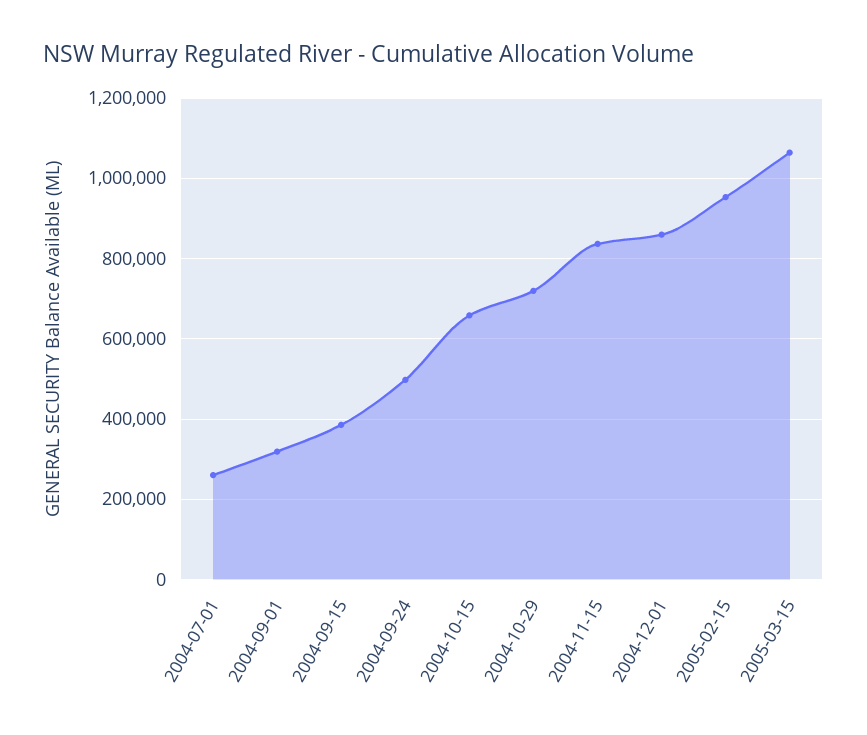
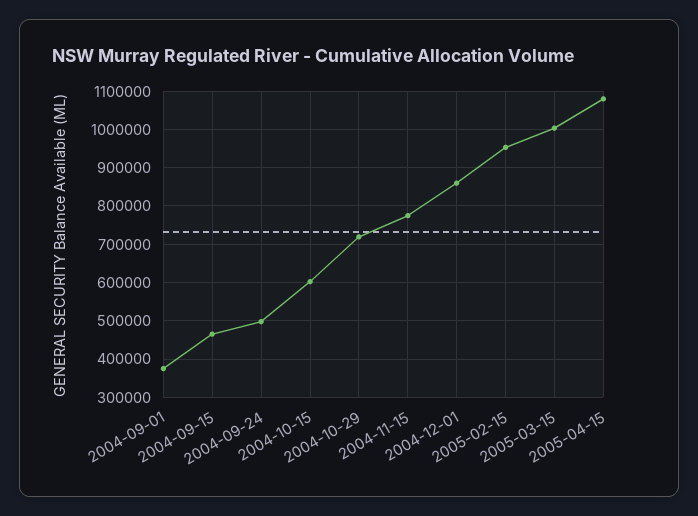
2004-07-01: 260000 -> none
2004-09-01: 320000 -> 380000
2004-09-15: 380000 -> 460000
2004-10-15: 660000 -> 600000
2004-11-15: 840000 -> 780000
2005-03-15: 1060000 -> 1000000
2005-04-15: none -> 1080000

